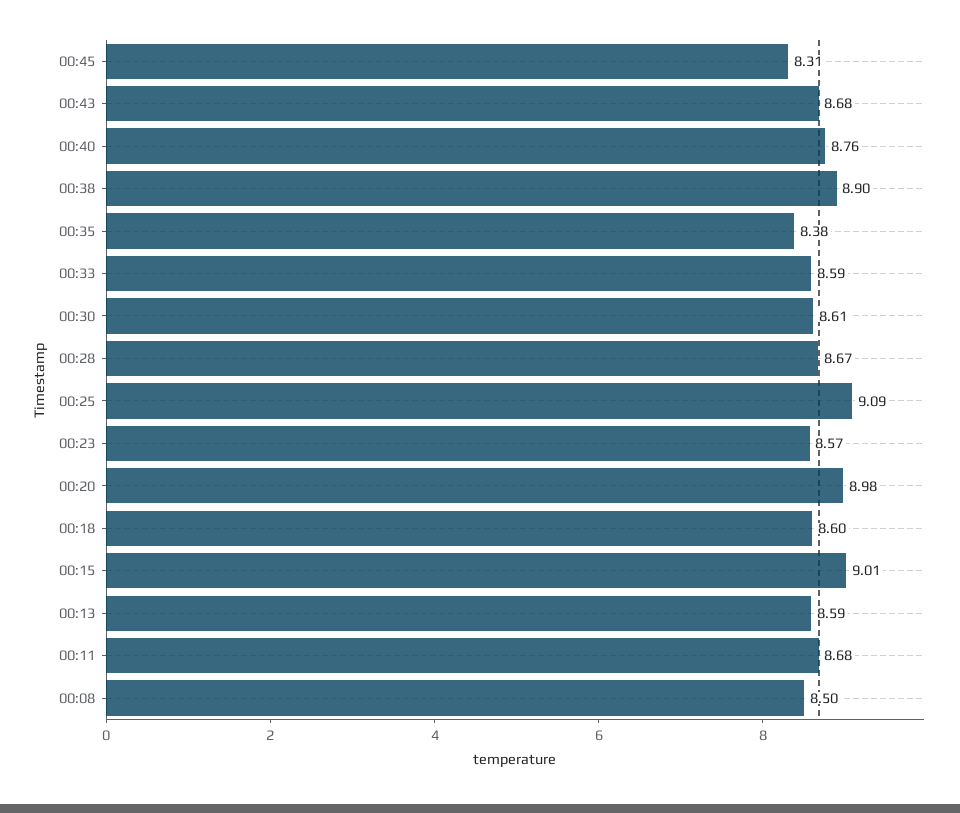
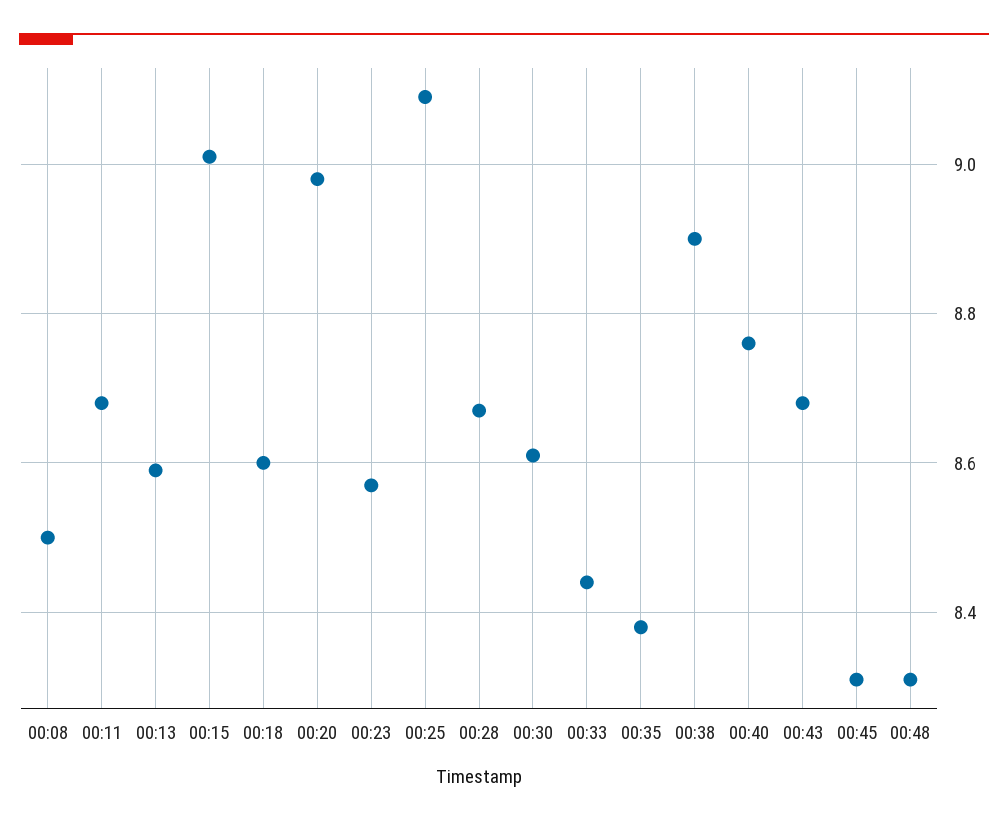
00:33: 8.59 -> 8.45
00:48: none -> 8.3

